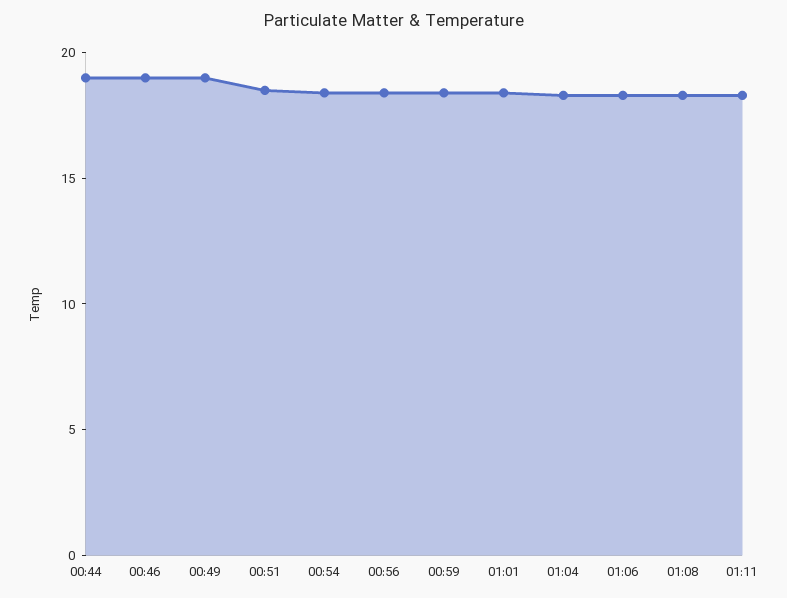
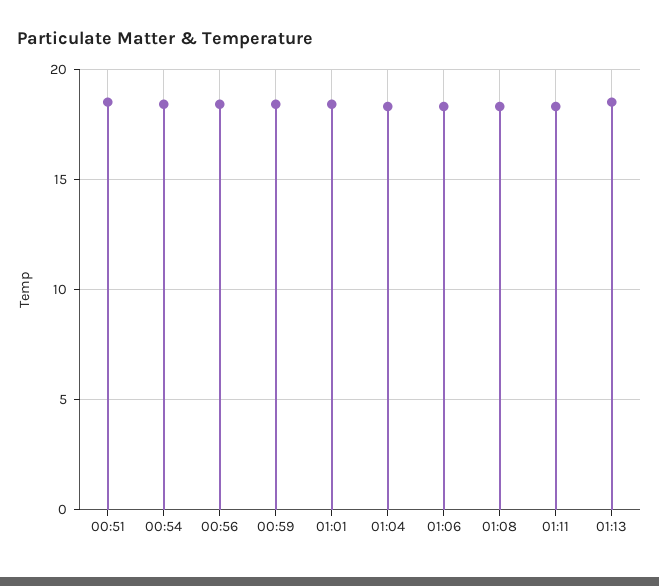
00:44: 19 -> none
00:46: 19 -> none
00:49: 19 -> none
01:13: none -> 18.5

